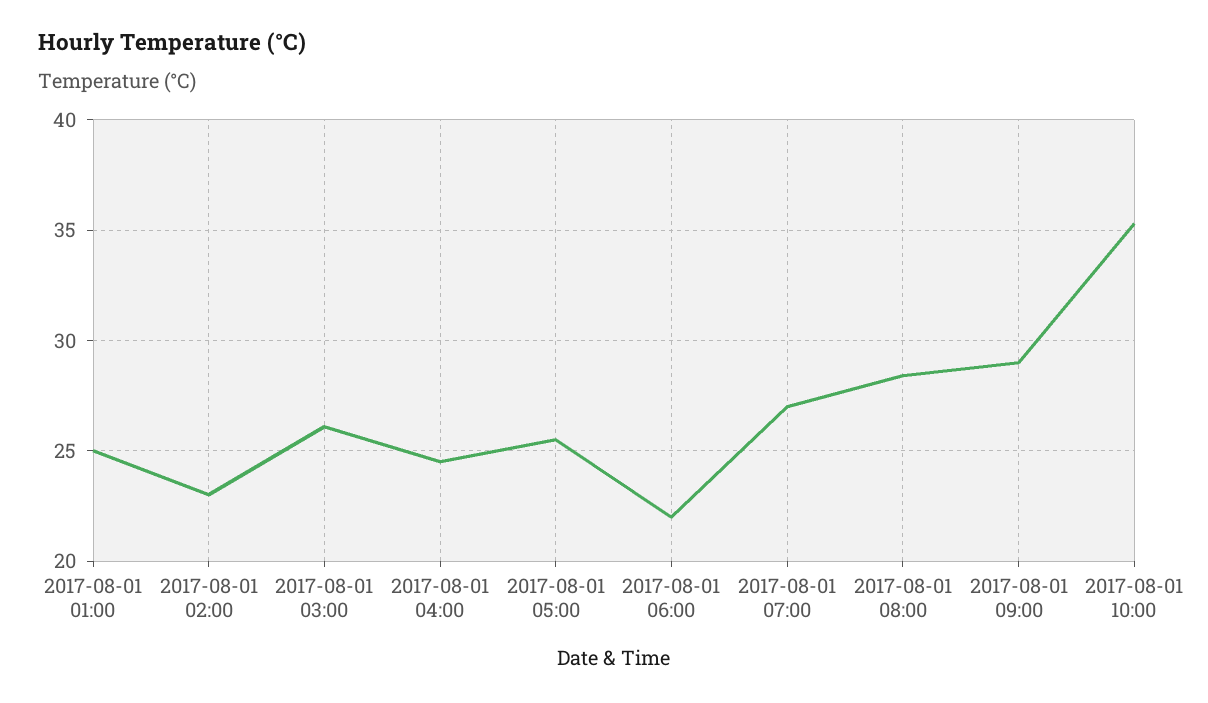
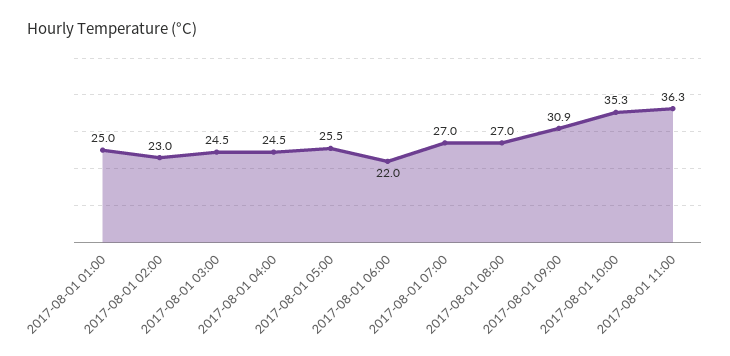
2017-08-01 03:00: 26 -> 24.5
2017-08-01 08:00: 28.5 -> 27
2017-08-01 09:00: 29 -> 30.9
2017-08-01 11:00: none -> 36.3

